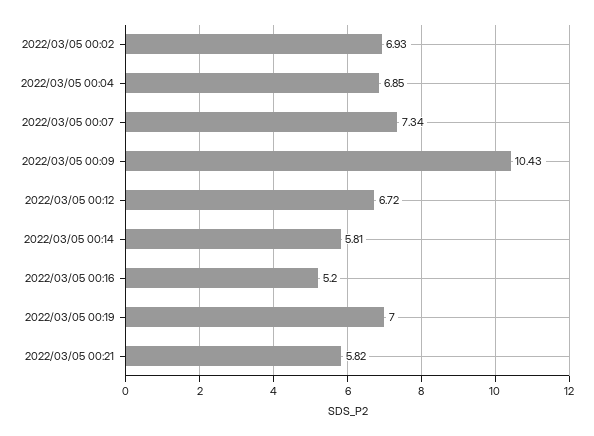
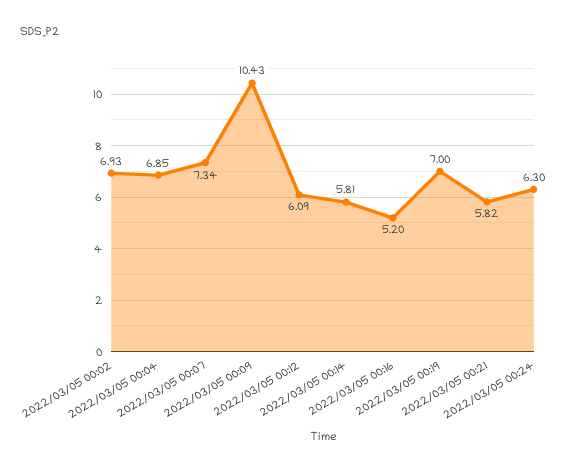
2022/03/05 00:12: 6.72 -> 6.09
2022/03/05 00:24: none -> 6.3

